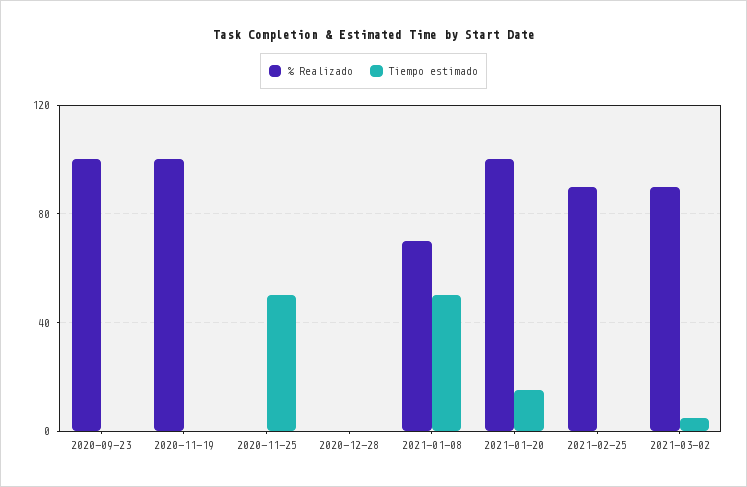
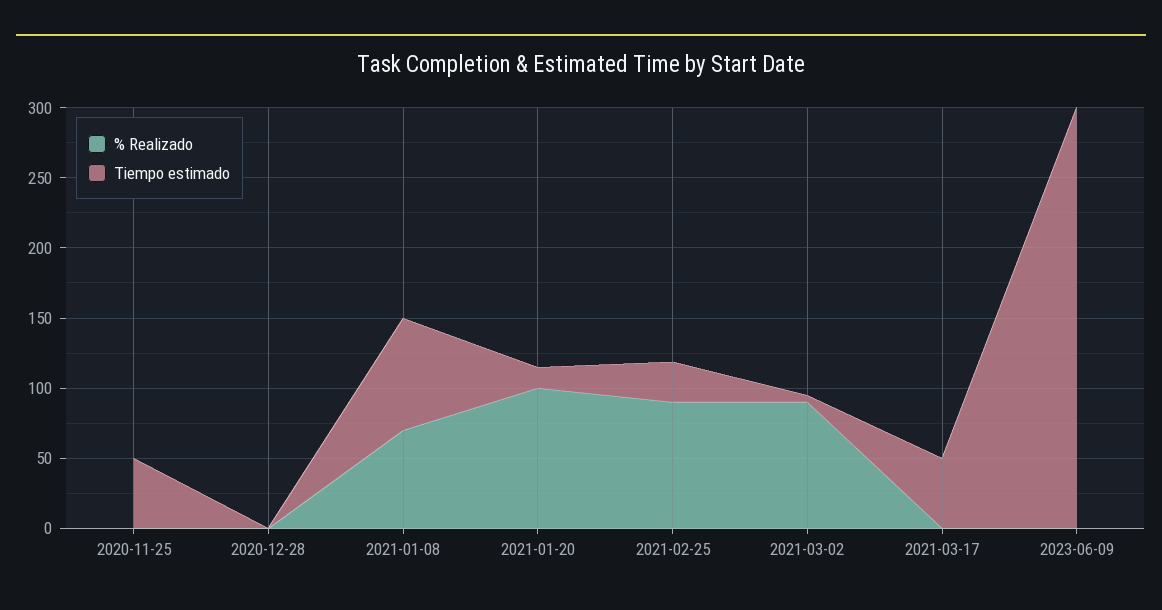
% Realizado, 2020-09-23: 100 -> none
Tiempo estimado, 2020-09-23: 0 -> none
% Realizado, 2020-11-19: 100 -> none
Tiempo estimado, 2020-11-19: 0 -> none
Tiempo estimado, 2021-01-08: 50 -> 80
Tiempo estimado, 2021-02-25: 0 -> 30
% Realizado, 2021-03-17: none -> 0
Tiempo estimado, 2021-03-17: none -> 50
% Realizado, 2023-06-09: none -> 0
Tiempo estimado, 2023-06-09: none -> 300

